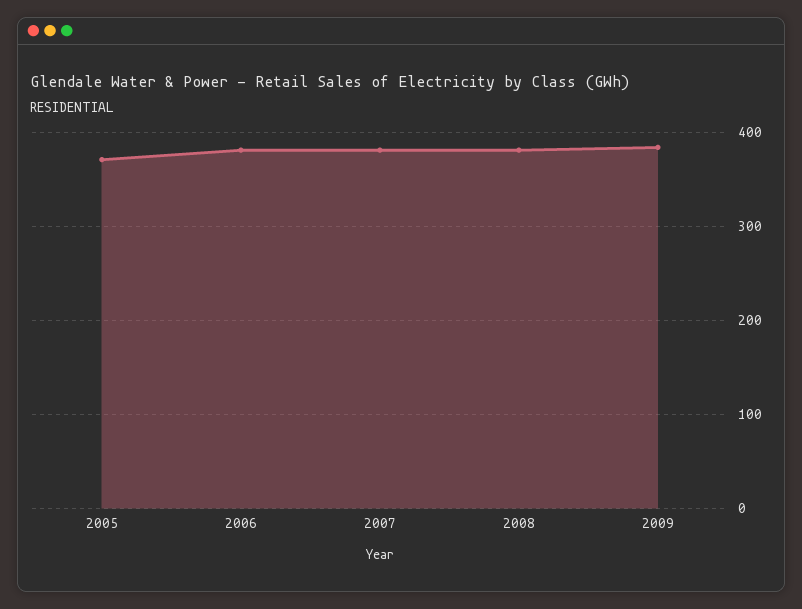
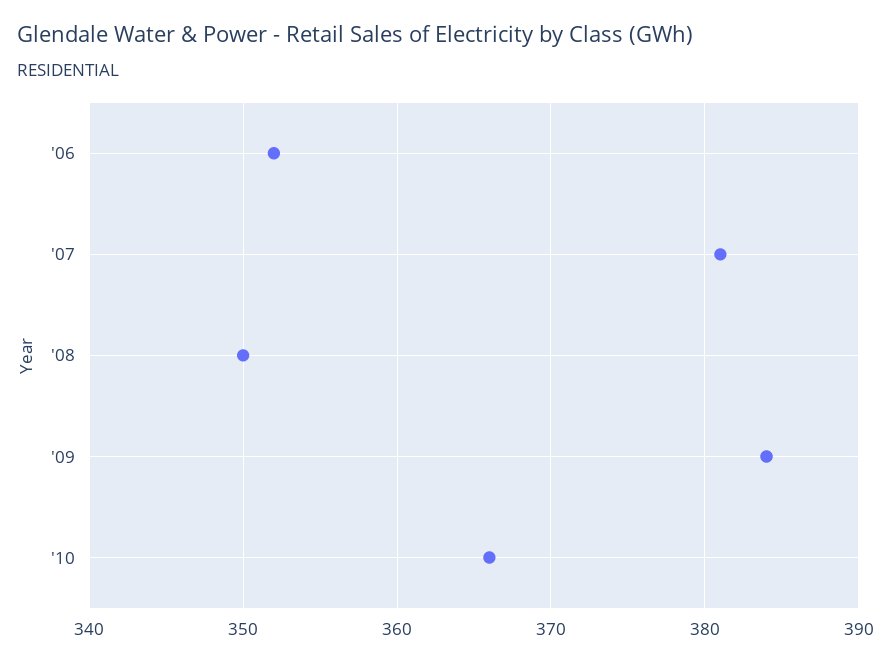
2005: 370 -> none
2006: 380 -> 352
2008: 380 -> 350
'10: none -> 366

